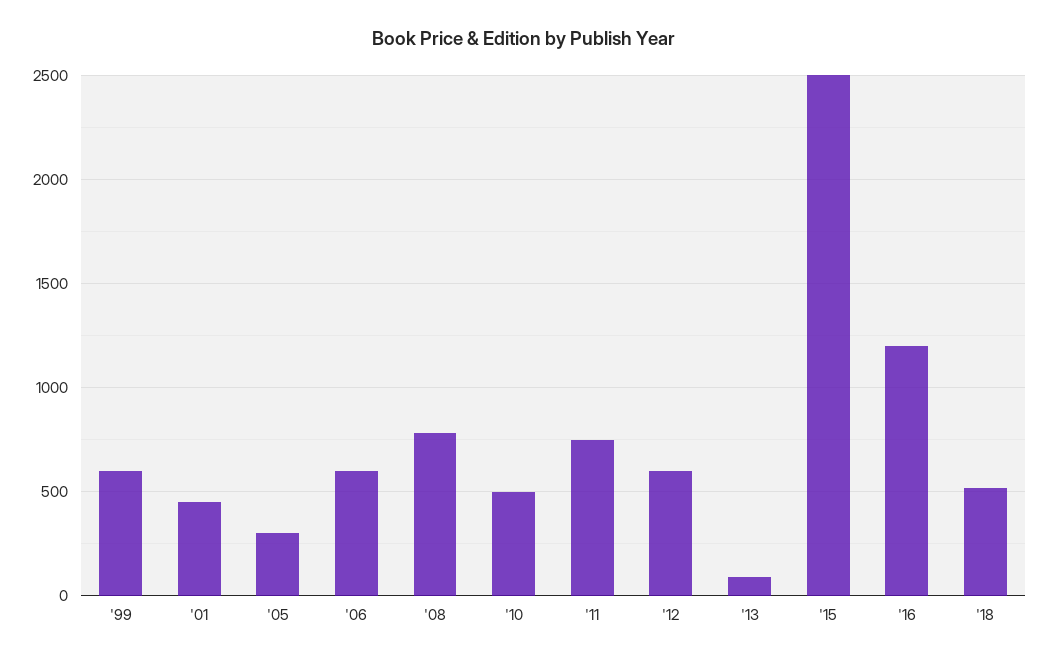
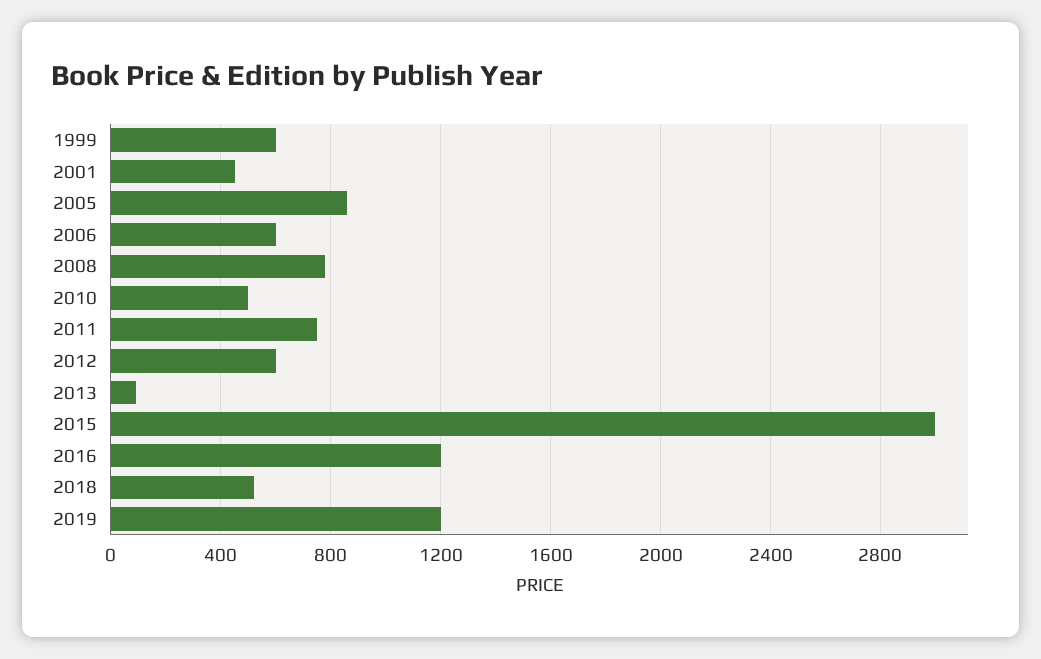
'05: 300 -> 850
'15: 2500 -> 3000
2019: none -> 1200

